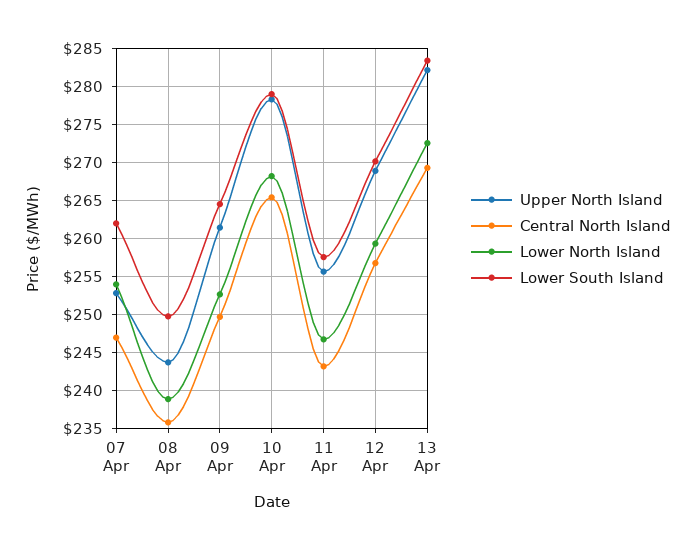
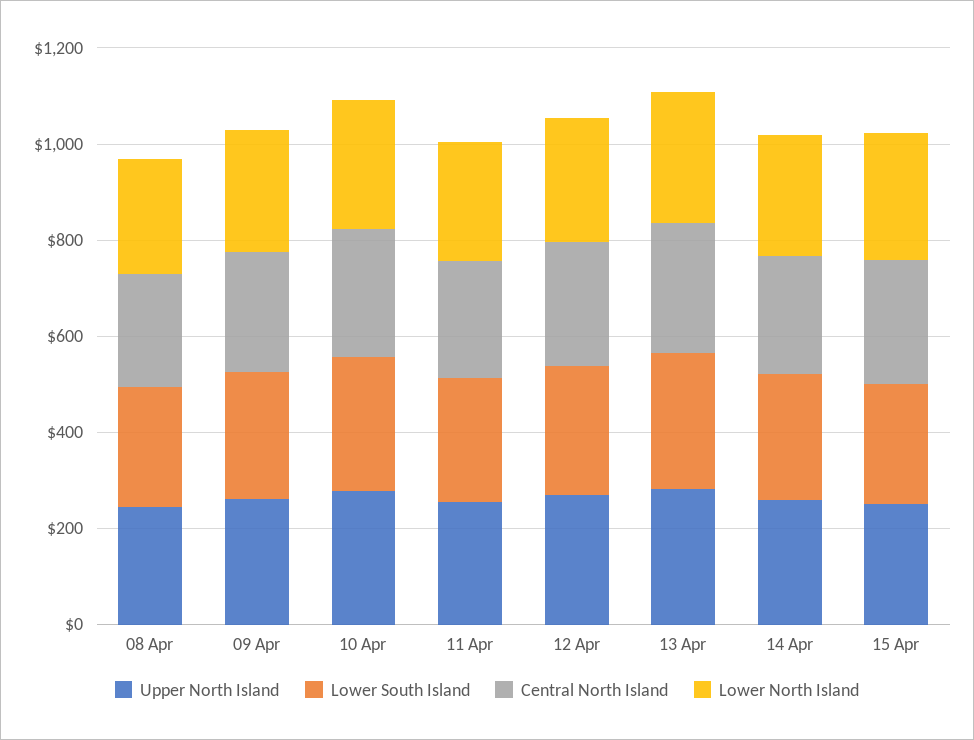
Upper North Island, 07 Apr: 253 -> none
Central North Island, 07 Apr: 247 -> none
Lower North Island, 07 Apr: 254 -> none
Lower South Island, 07 Apr: 262 -> none
Upper North Island, 14 Apr: none -> 250
Lower South Island, 14 Apr: none -> 250
Central North Island, 14 Apr: none -> 250
Lower North Island, 14 Apr: none -> 250
Upper North Island, 15 Apr: none -> 250
Lower South Island, 15 Apr: none -> 250
Central North Island, 15 Apr: none -> 250
Lower North Island, 15 Apr: none -> 250

